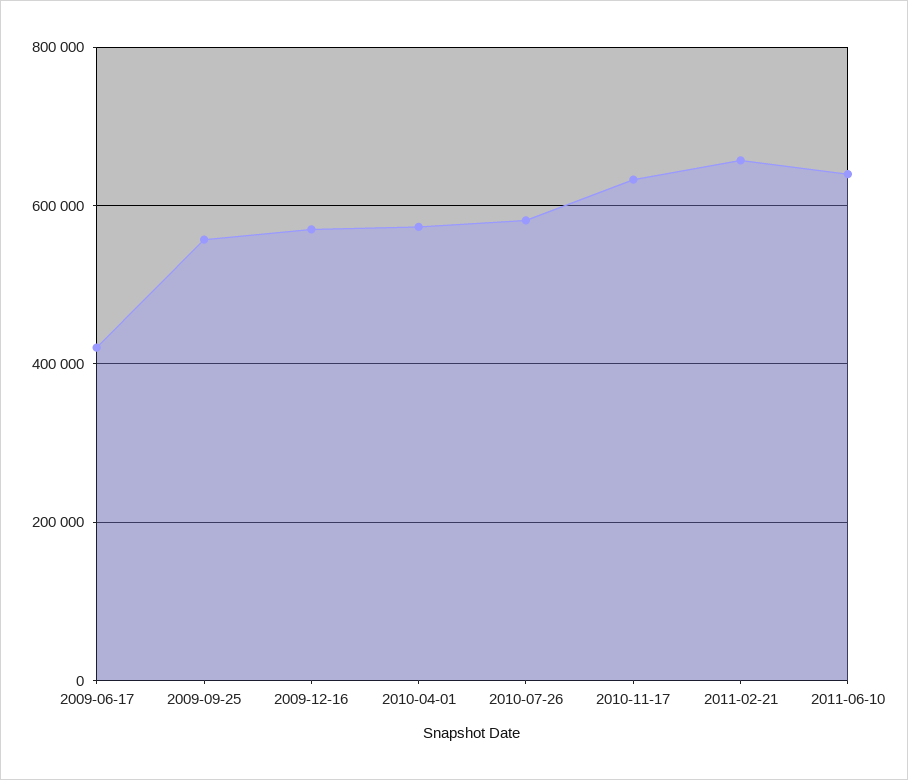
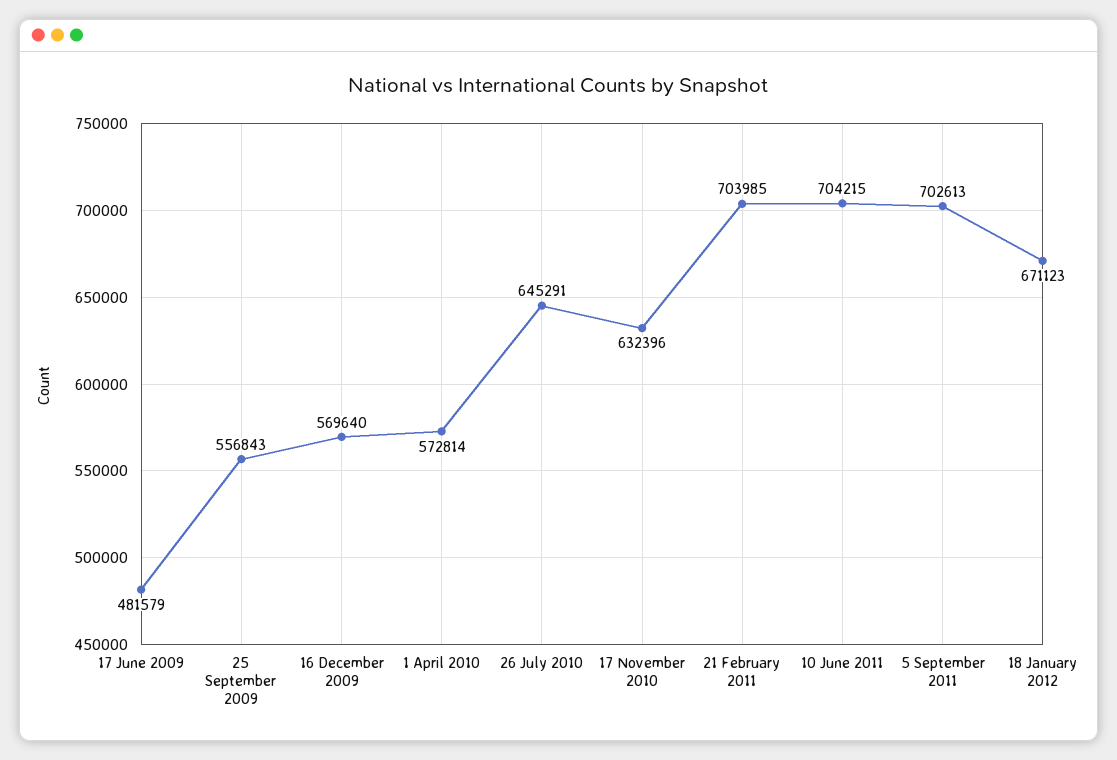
2009-06-17: 420000 -> 481579
2010-07-26: 580000 -> 645291
2011-02-21: 660000 -> 703985
2011-06-10: 640000 -> 704215
5 September 2011: none -> 702613
18 January 2012: none -> 671123

